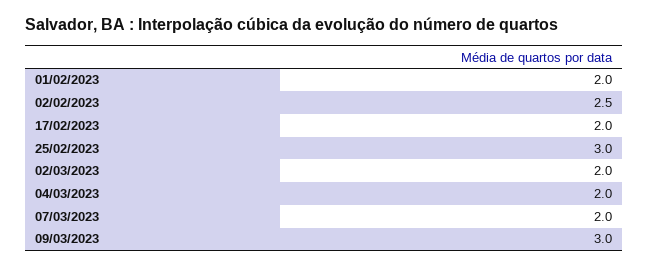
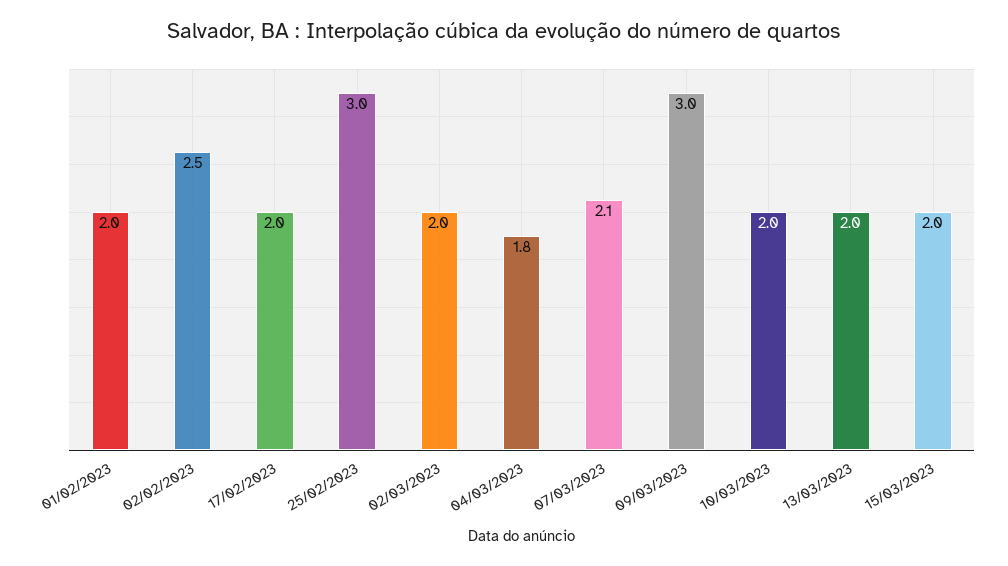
04/03/2023: 2 -> 1.8
07/03/2023: 2 -> 2.1
10/03/2023: none -> 2
13/03/2023: none -> 2
15/03/2023: none -> 2

